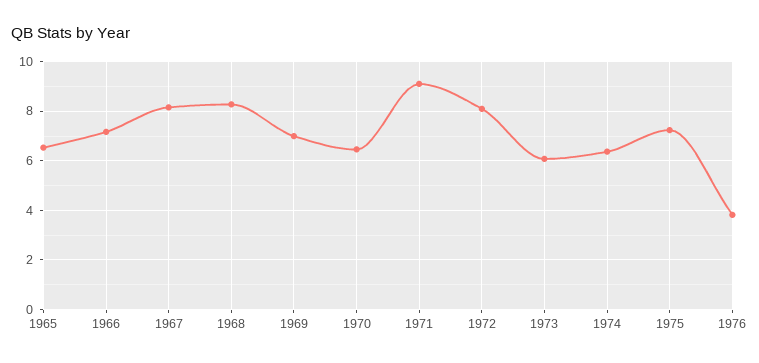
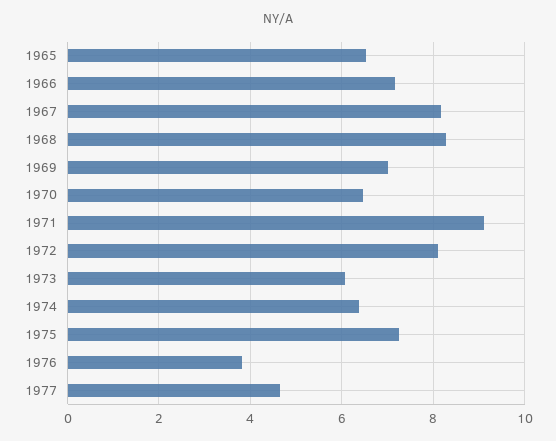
1977: none -> 4.6

